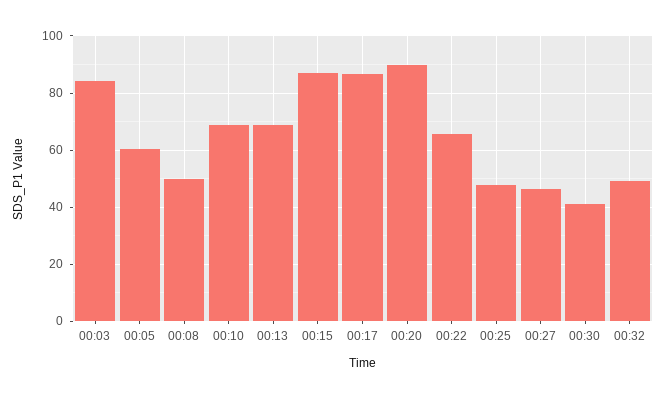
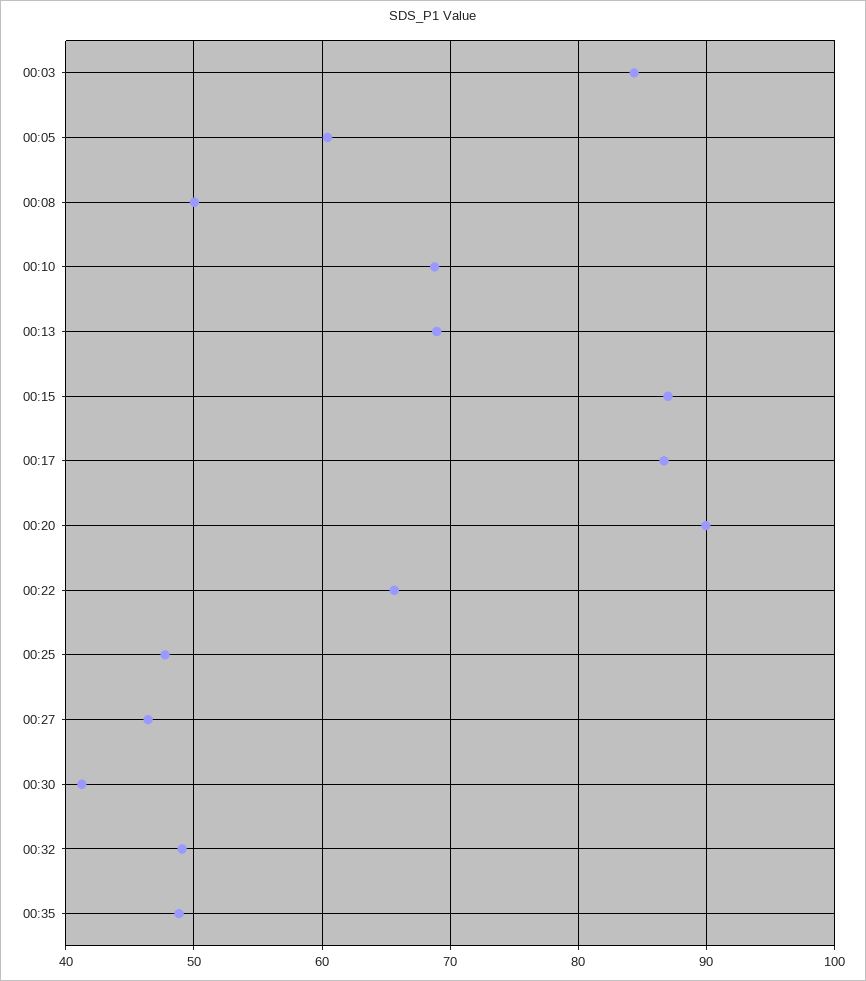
00:35: none -> 49

